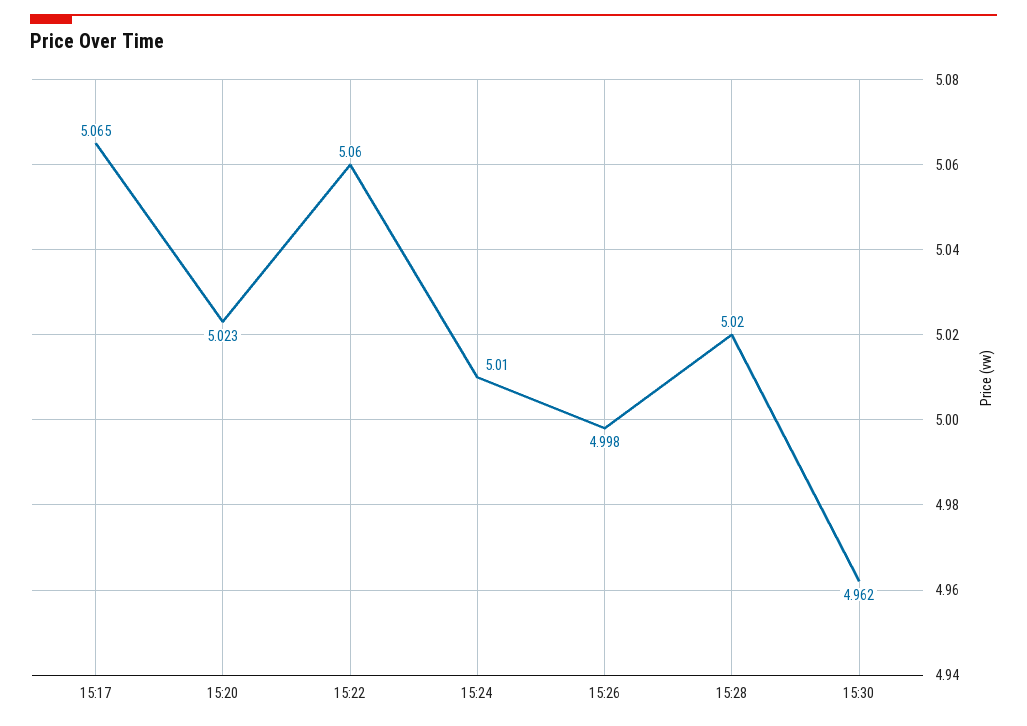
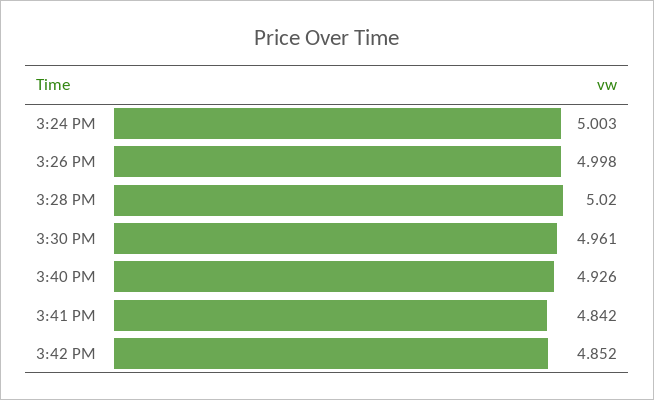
15:17: 5.065 -> none
15:20: 5.023 -> none
15:22: 5.06 -> none
15:24: 5.01 -> 5.003
15:30: 4.962 -> 4.961
3:40 PM: none -> 4.926
3:41 PM: none -> 4.842
3:42 PM: none -> 4.852

